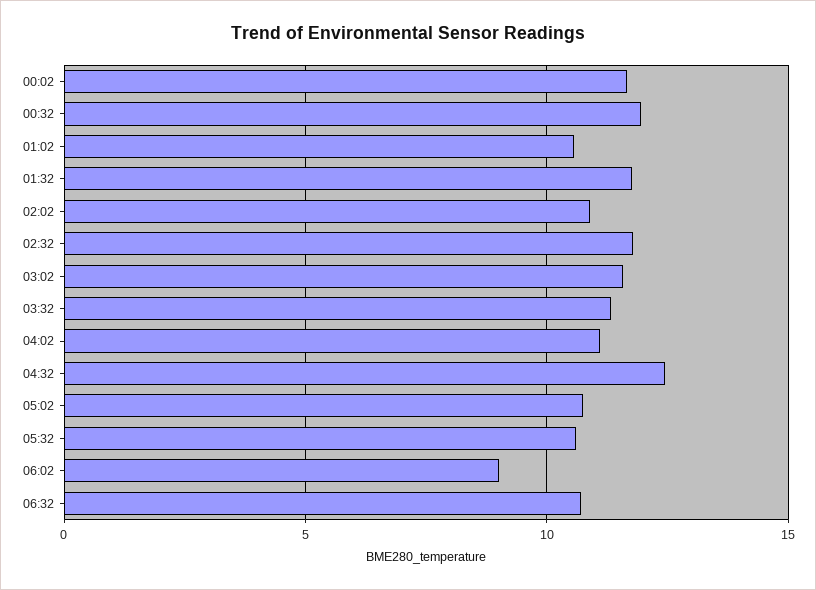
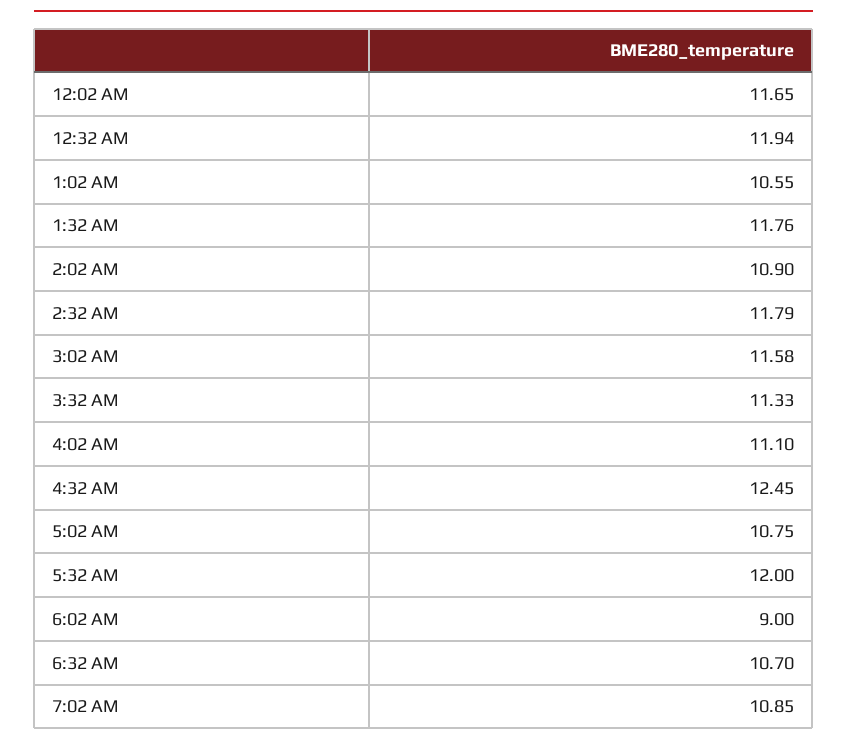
05:32: 10.5 -> 12
7:02 AM: none -> 10.85

